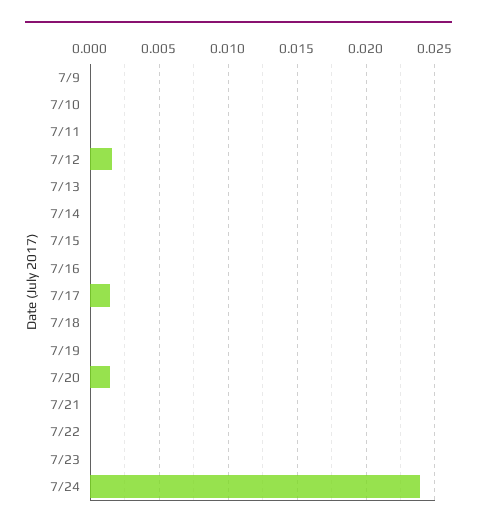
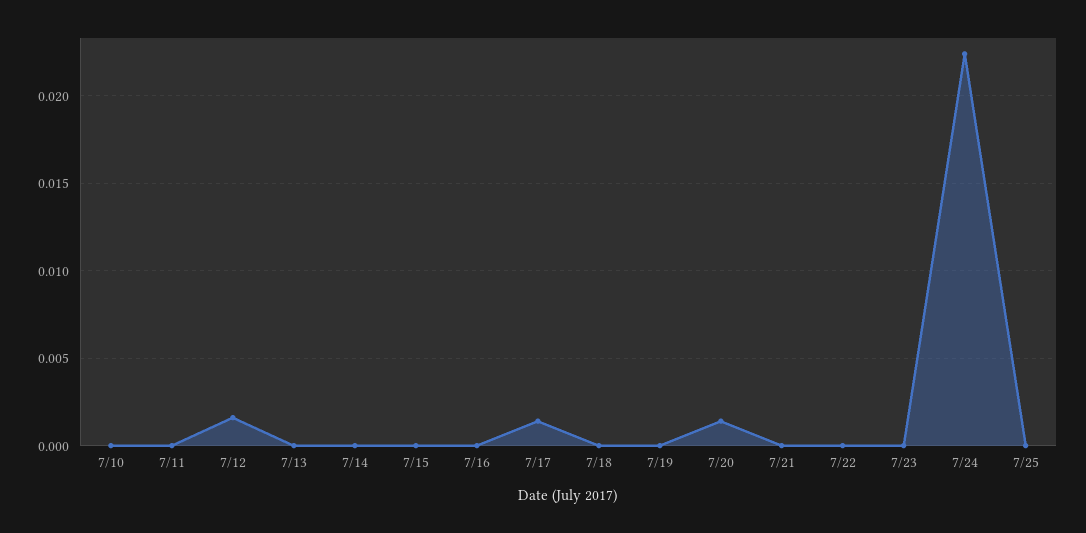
7/9: 0 -> none
7/24: 0.024 -> 0.0225
7/25: none -> 0

